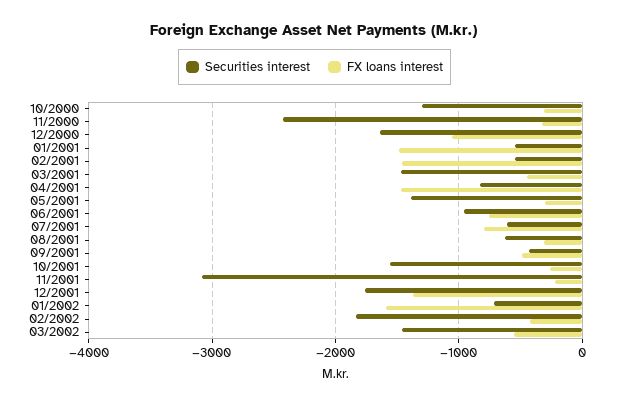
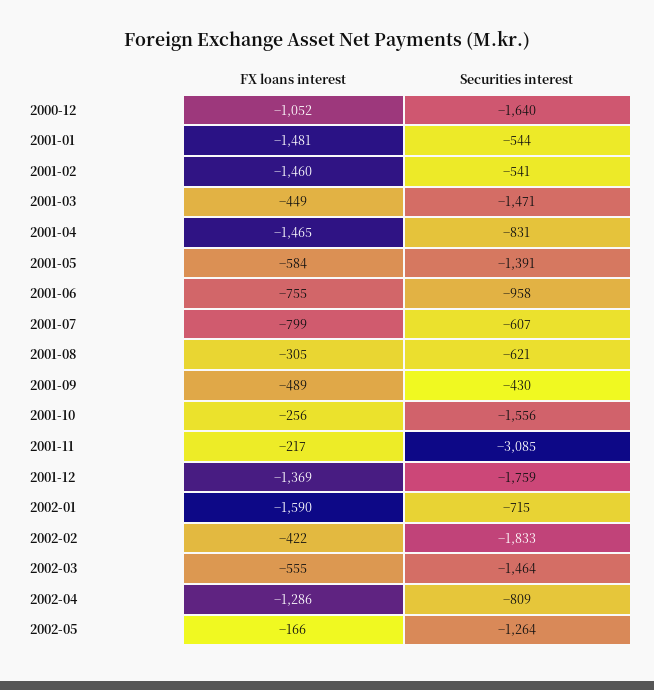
Securities interest, 10/2000: -1300 -> none
FX loans interest, 10/2000: -300 -> none
Securities interest, 11/2000: -2400 -> none
FX loans interest, 11/2000: -300 -> none
FX loans interest, 05/2001: -300 -> -584
FX loans interest, 2002-04: none -> -1286
Securities interest, 2002-04: none -> -809
FX loans interest, 2002-05: none -> -166
Securities interest, 2002-05: none -> -1264

